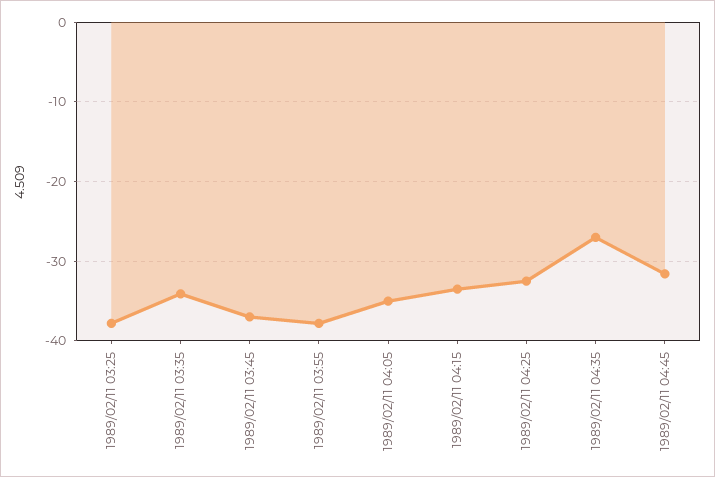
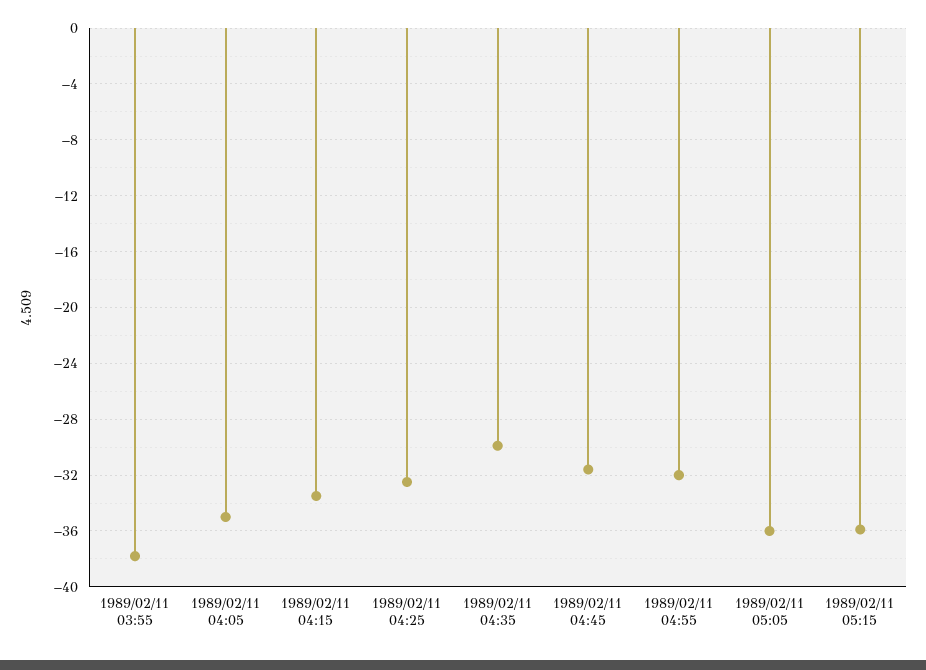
1989/02/11 03:25: -38 -> none
1989/02/11 03:35: -34 -> none
1989/02/11 03:45: -37 -> none
1989/02/11 04:35: -27 -> -30
1989/02/11 04:55: none -> -32
1989/02/11 05:05: none -> -36
1989/02/11 05:15: none -> -36

